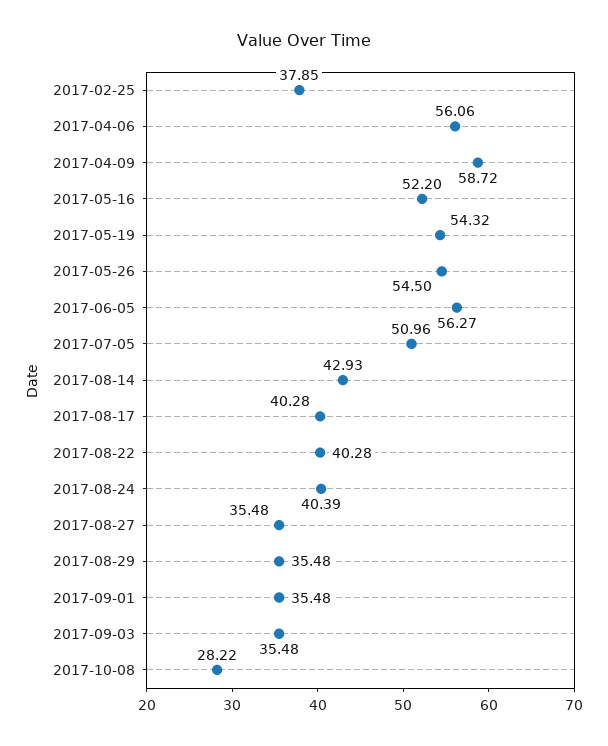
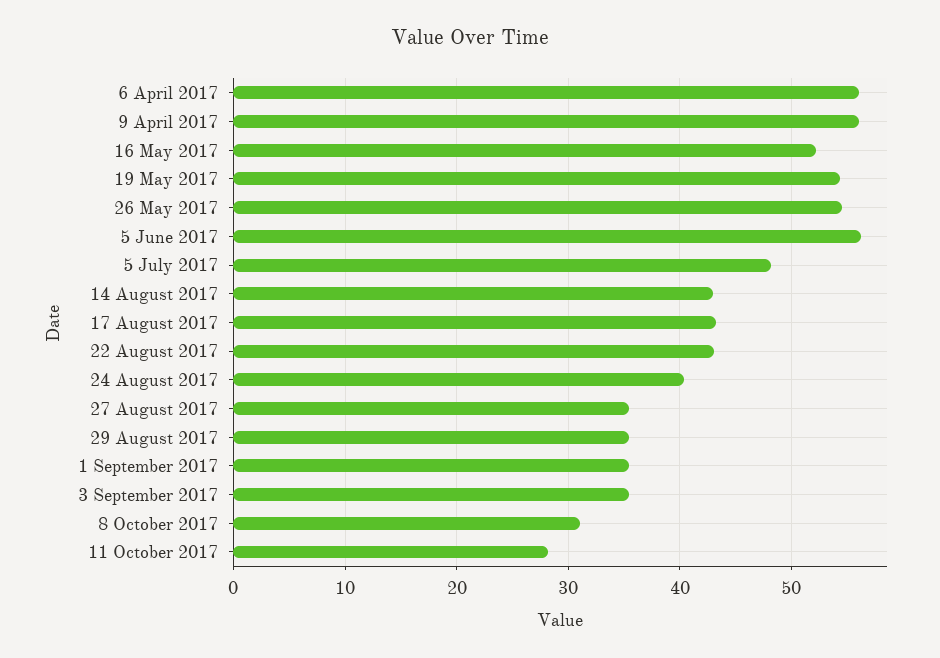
2017-02-25: 37.85 -> none
2017-04-09: 58.72 -> 56
2017-07-05: 50.96 -> 48
2017-08-17: 40.28 -> 43
2017-08-22: 40.28 -> 43
2017-10-08: 28.22 -> 31
11 October 2017: none -> 28

